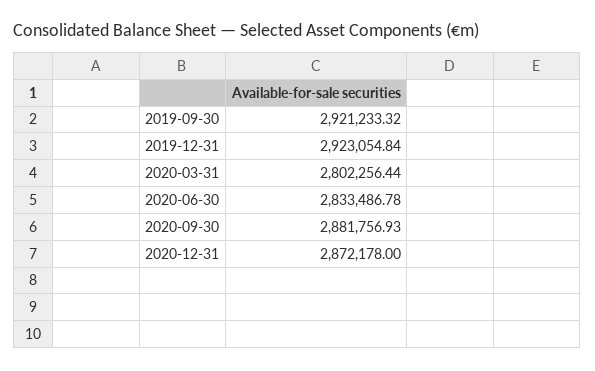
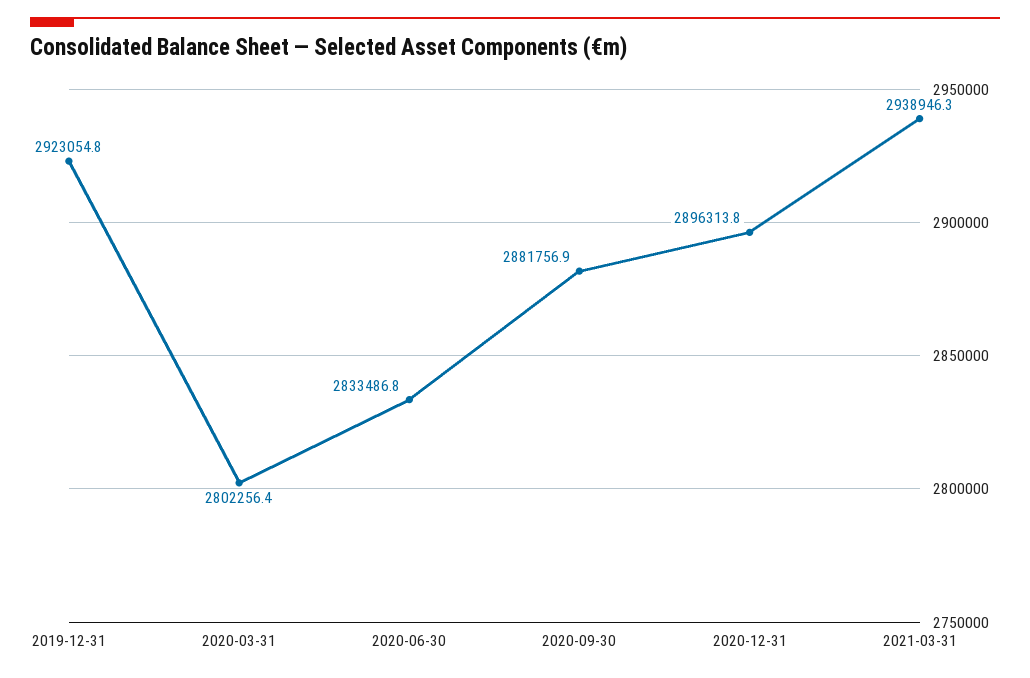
2019-09-30: 2921233.32 -> none
2020-12-31: 2872178 -> 2896313.8
2021-03-31: none -> 2938946.3

